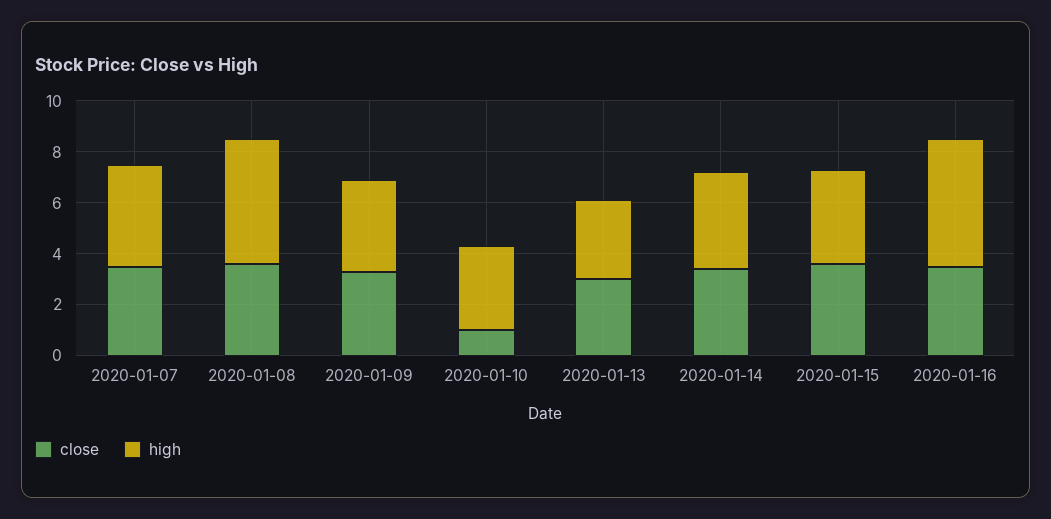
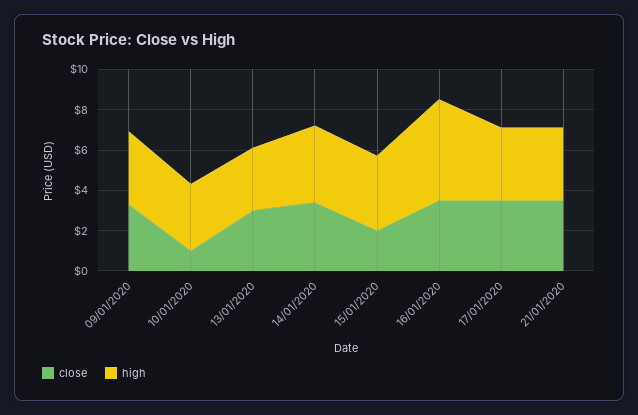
close, 2020-01-07: 3.5 -> none
high, 2020-01-07: 4 -> none
close, 2020-01-08: 3.5 -> none
high, 2020-01-08: 5 -> none
close, 2020-01-15: 3.5 -> 2
close, 17/01/2020: none -> 3.5
high, 17/01/2020: none -> 3.5
close, 21/01/2020: none -> 3.5
high, 21/01/2020: none -> 3.5

